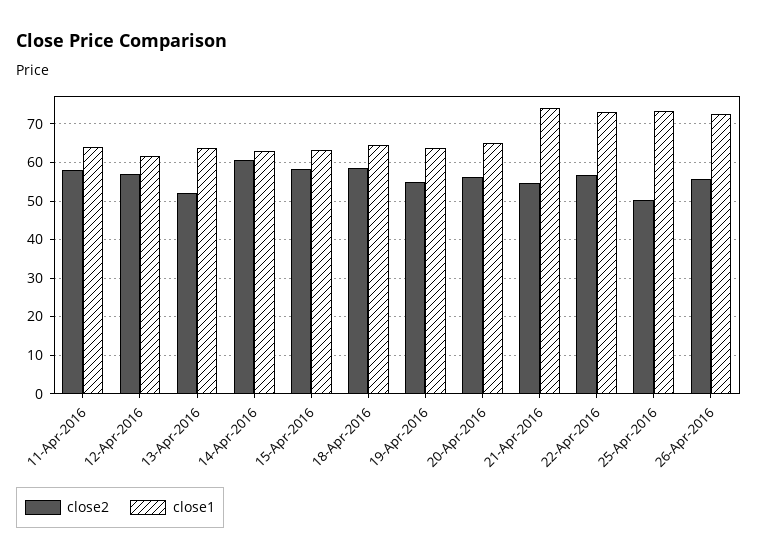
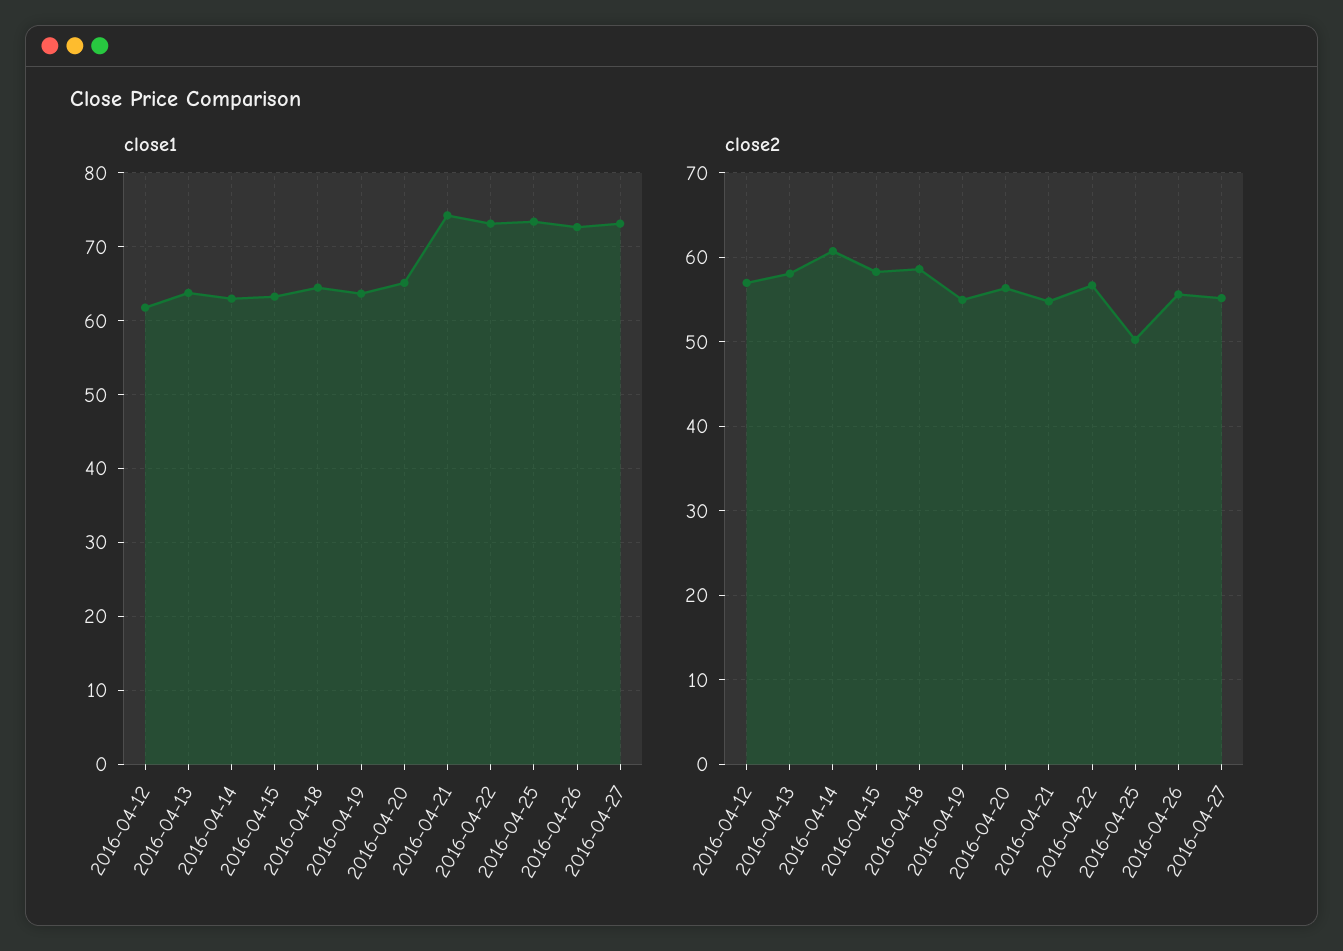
close2, 11-Apr-2016: 58 -> none
close1, 11-Apr-2016: 64 -> none
close2, 13-Apr-2016: 52 -> 58
close1, 2016-04-27: none -> 73
close2, 2016-04-27: none -> 55

